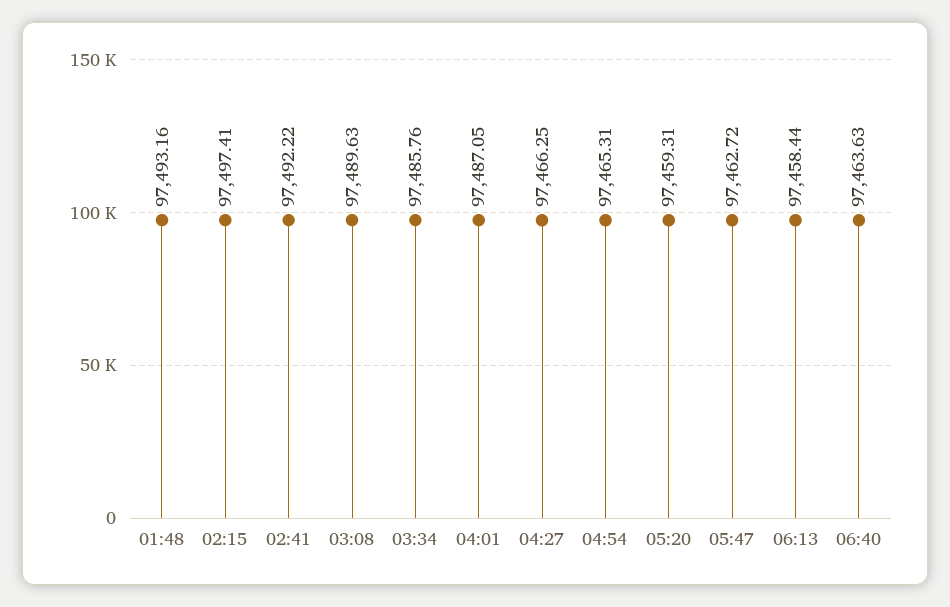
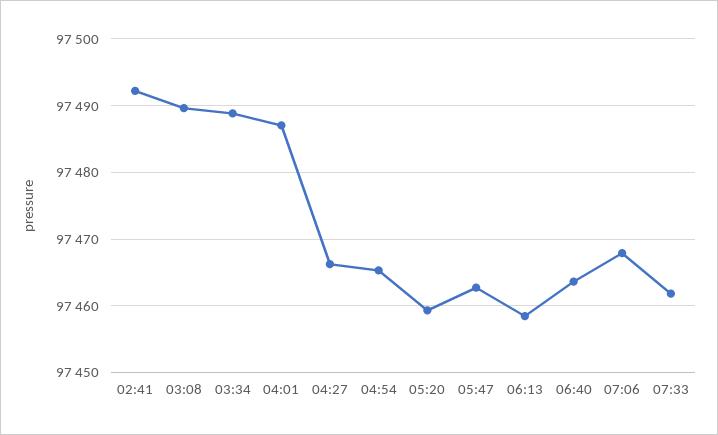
01:48: 97493.16 -> none
02:15: 97497.41 -> none
03:34: 97485.76 -> 97489
07:06: none -> 97468
07:33: none -> 97462

